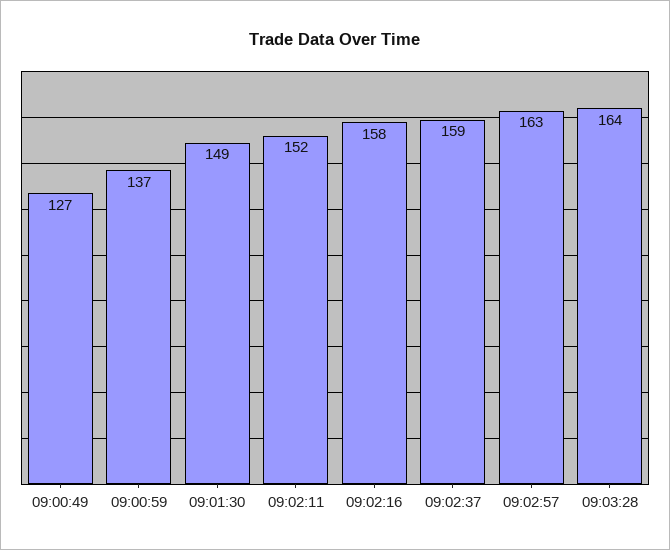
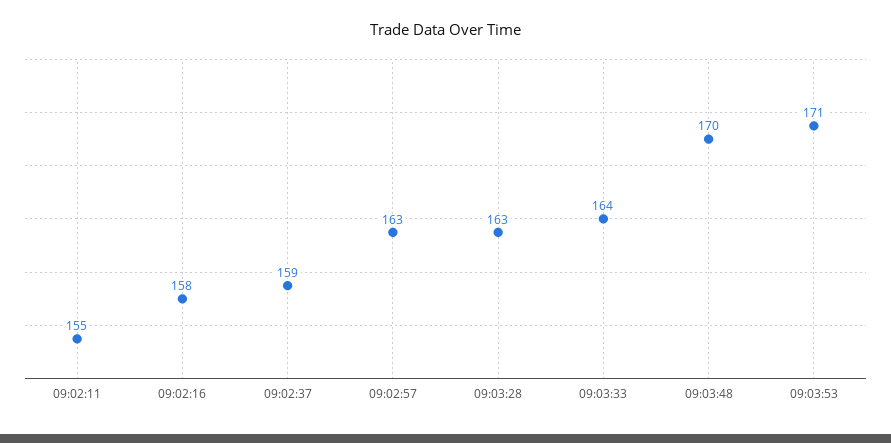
09:00:49: 127 -> none
09:00:59: 137 -> none
09:01:30: 149 -> none
09:02:11: 152 -> 155
09:03:28: 164 -> 163
09:03:33: none -> 164
09:03:48: none -> 170
09:03:53: none -> 171

